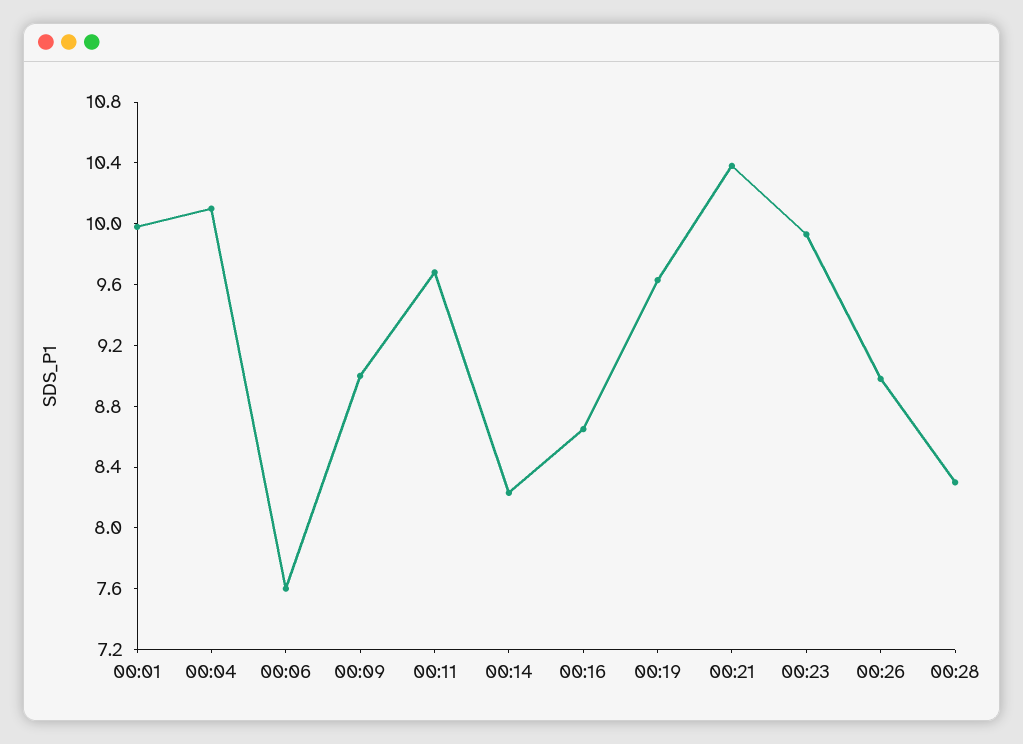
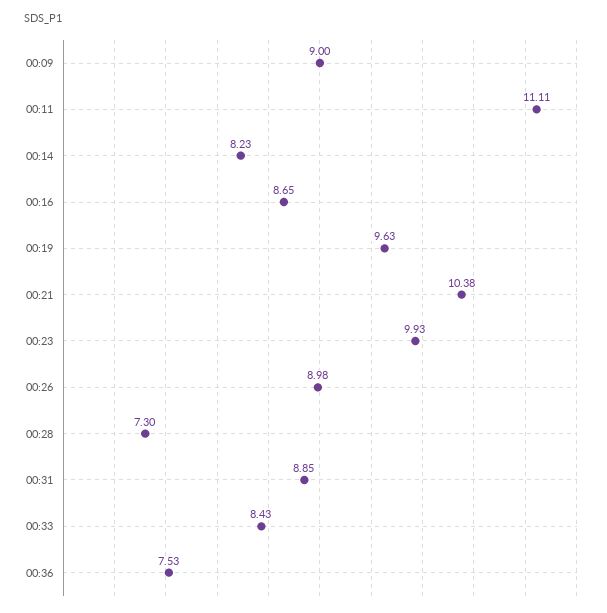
00:01: 10 -> none
00:04: 10.1 -> none
00:06: 7.6 -> none
00:11: 9.7 -> 11.11
00:28: 8.3 -> 7.3
00:31: none -> 8.85
00:33: none -> 8.43
00:36: none -> 7.53

